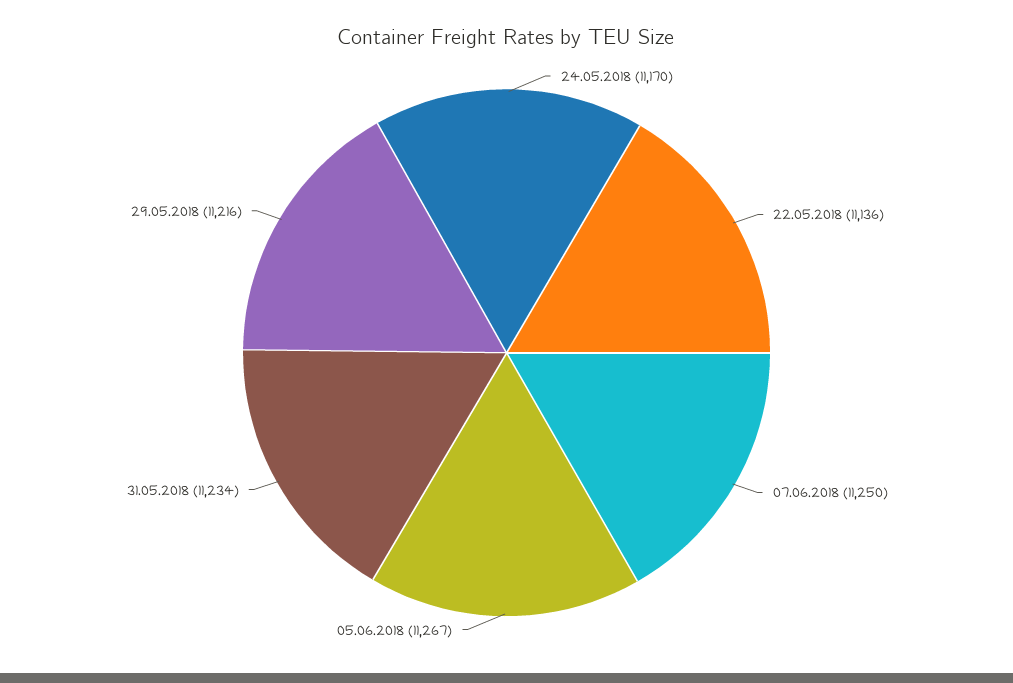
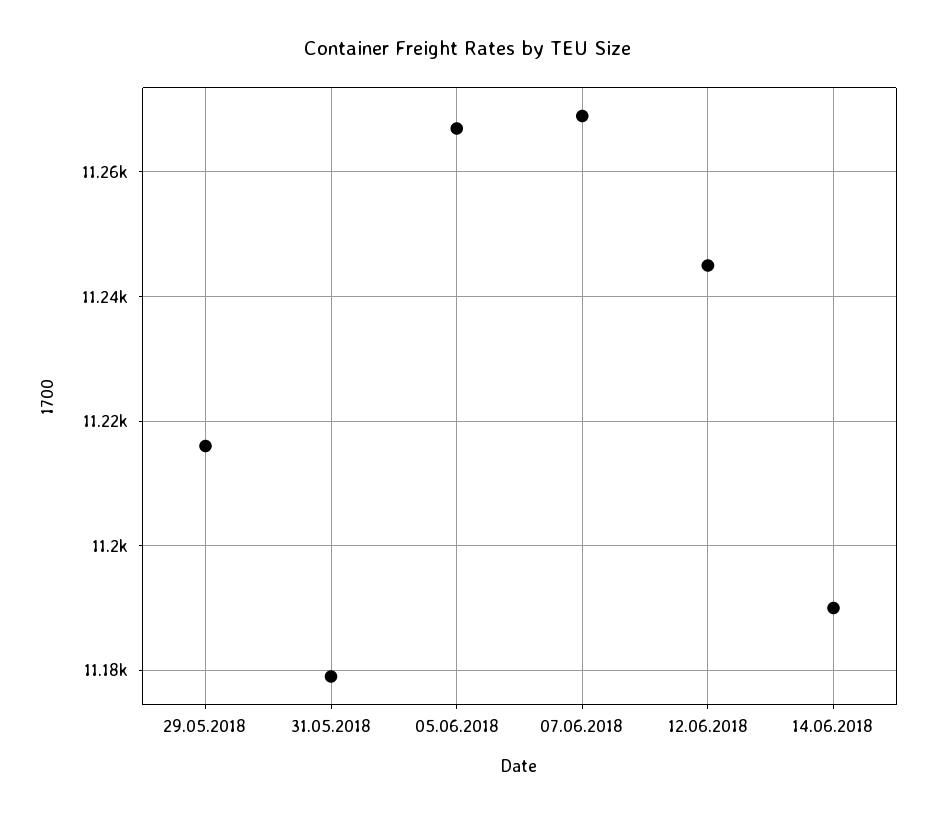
24.05.2018: 11170 -> none
22.05.2018: 11136 -> none
07.06.2018: 11250 -> 11270
31.05.2018: 11234 -> 11180
12.06.2018: none -> 11245
14.06.2018: none -> 11190

